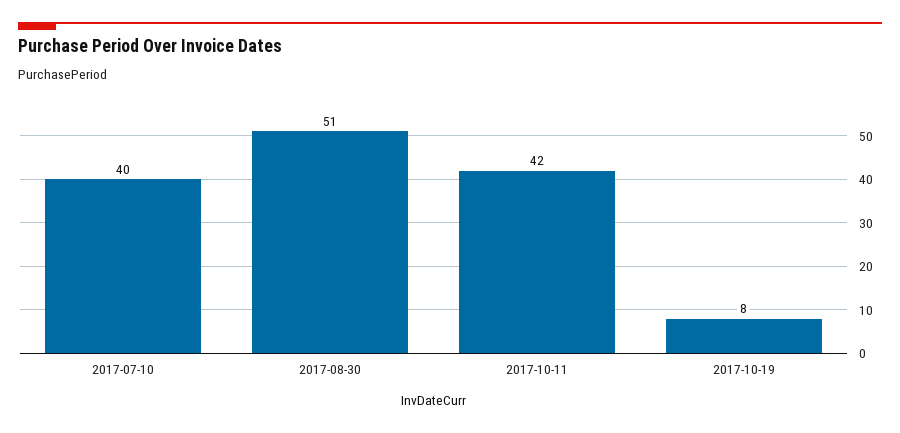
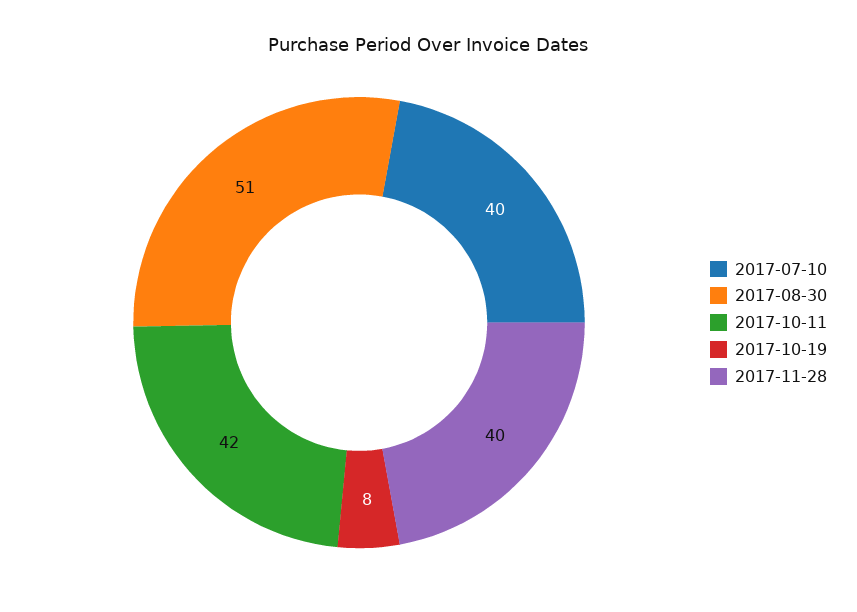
2017-11-28: none -> 40

